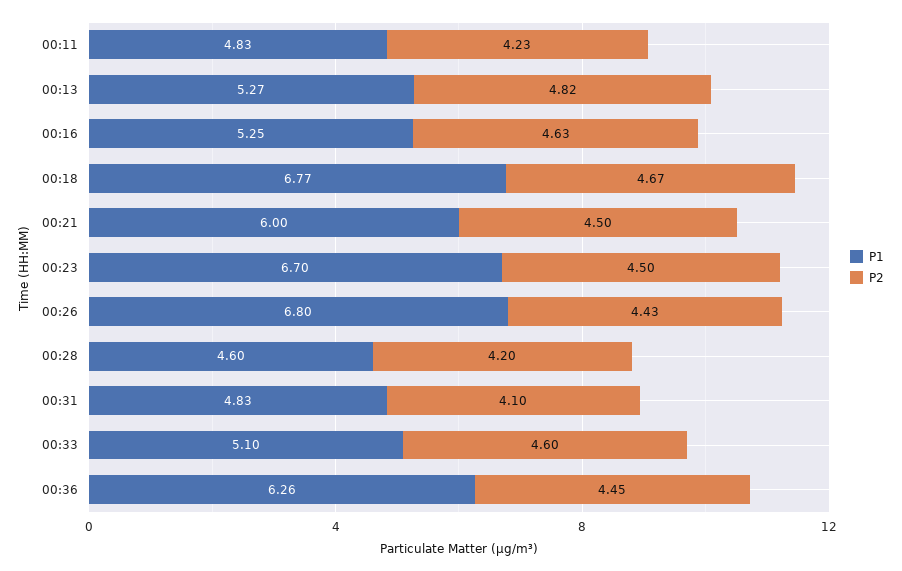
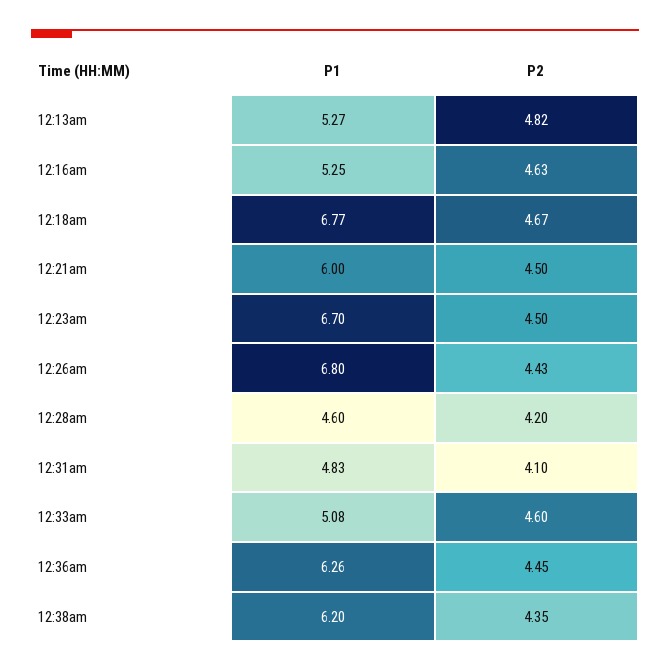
P1, 00:11: 4.83 -> none
P2, 00:11: 4.23 -> none
P1, 00:33: 5.1 -> 5.08
P1, 12:38am: none -> 6.2
P2, 12:38am: none -> 4.35

